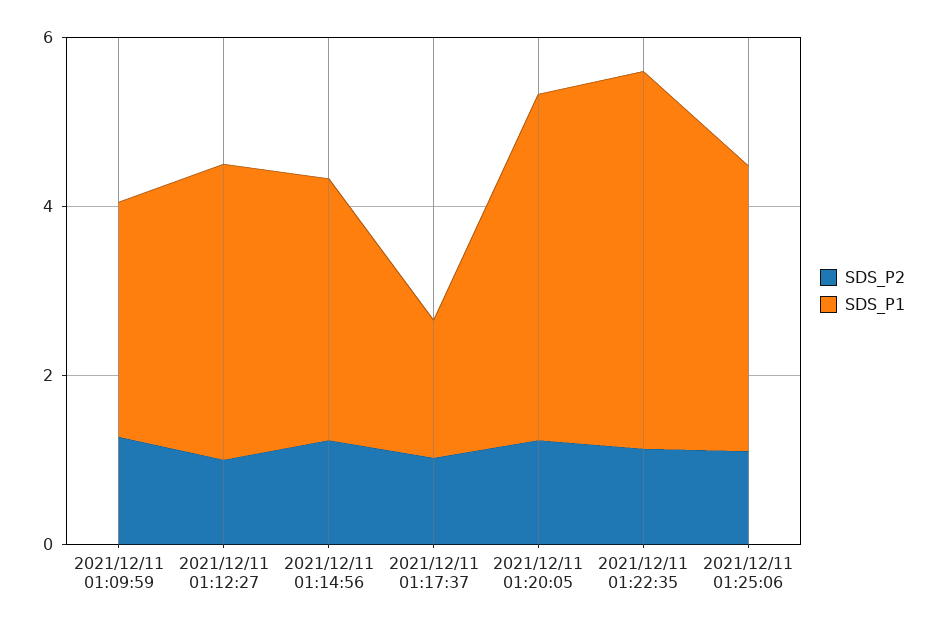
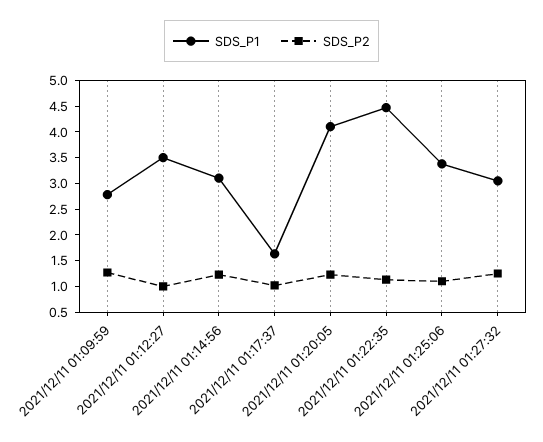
SDS_P1, 2021/12/11 01:27:32: none -> 3
SDS_P2, 2021/12/11 01:27:32: none -> 1.25

